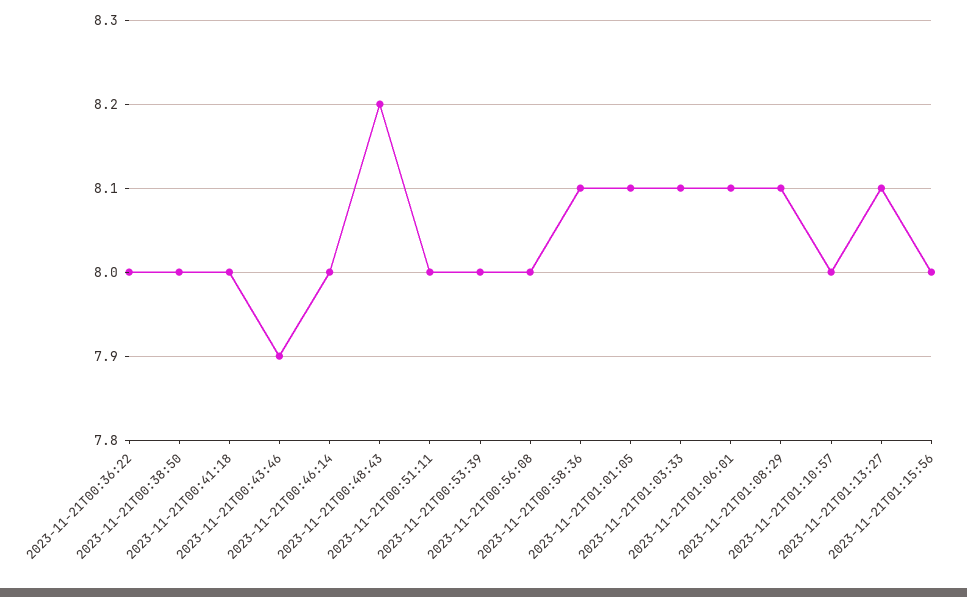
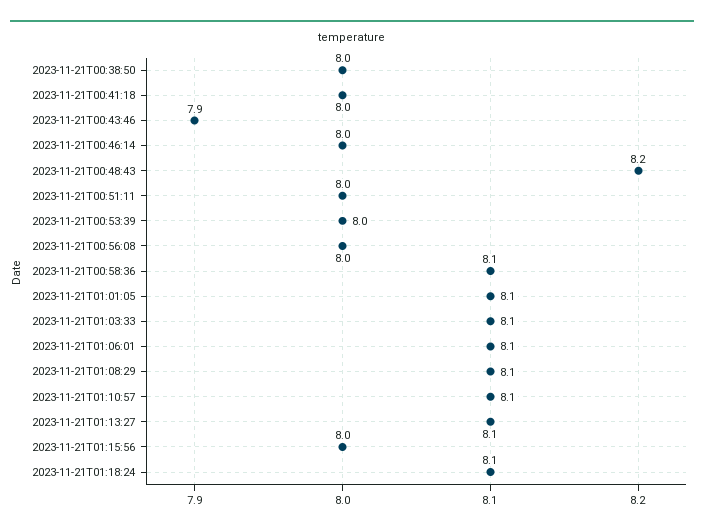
2023-11-21T00:36:22: 8 -> none
2023-11-21T01:10:57: 8 -> 8.1
2023-11-21T01:18:24: none -> 8.1

